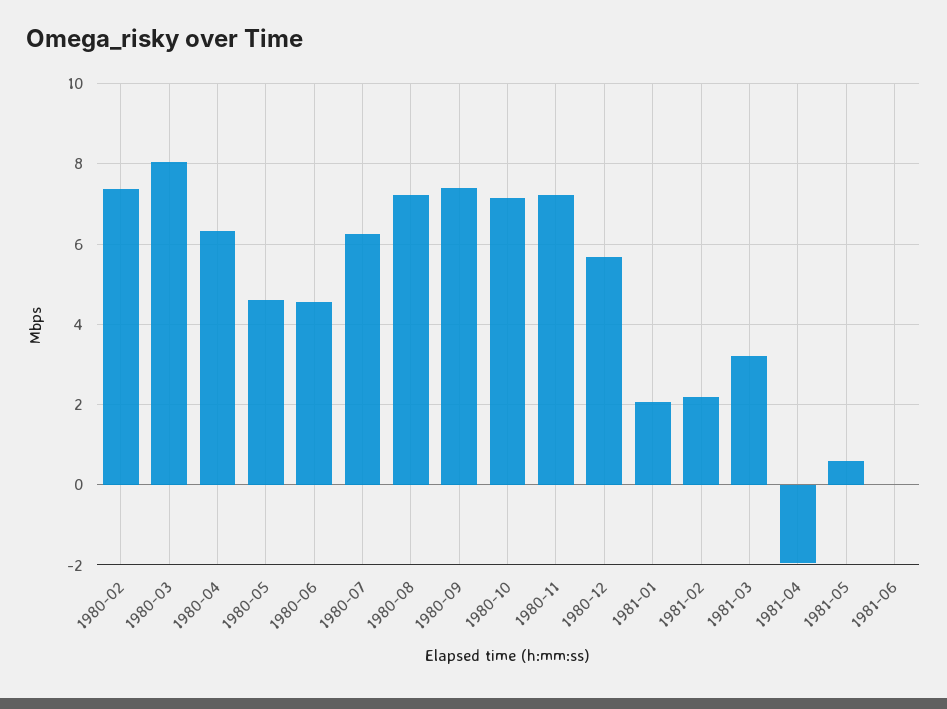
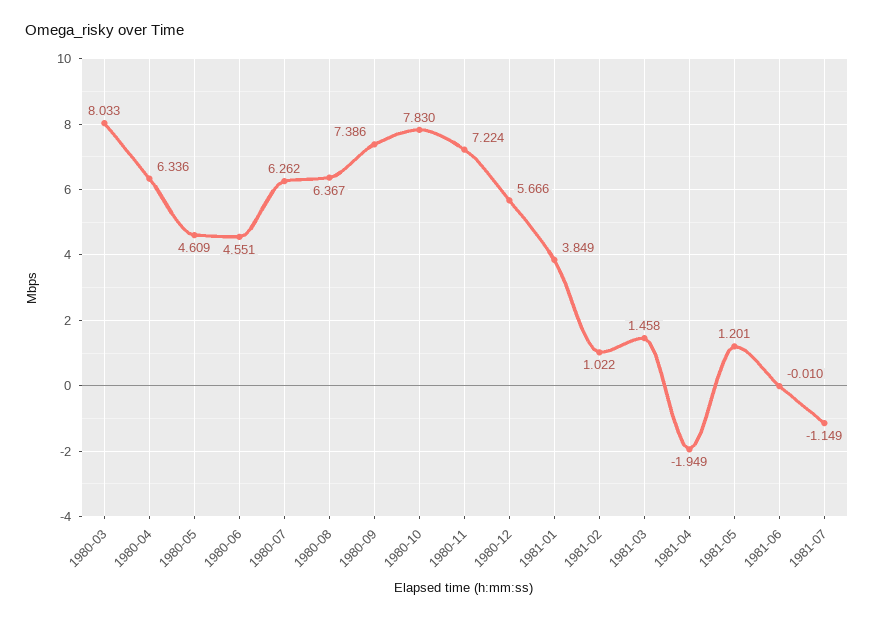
1980-02: 7.4 -> none
1980-08: 7.2 -> 6.367
1980-10: 7.2 -> 7.83
1981-01: 2 -> 3.849
1981-02: 2.2 -> 1.022
1981-03: 3.2 -> 1.458
1981-05: 0.6 -> 1.201
1981-07: none -> -1.149

